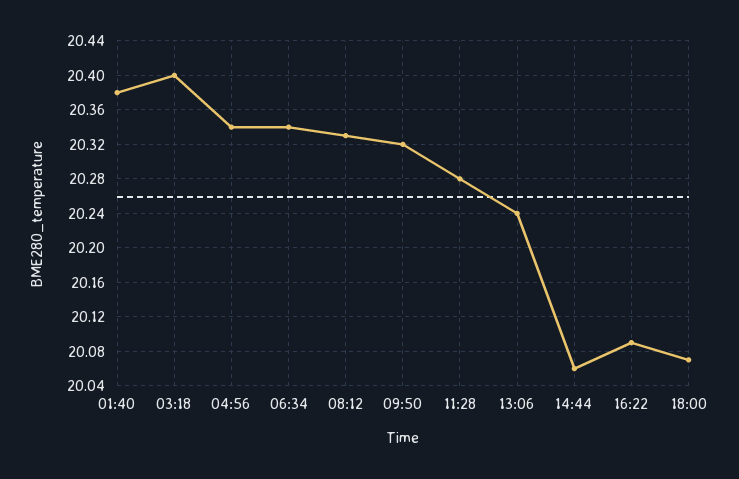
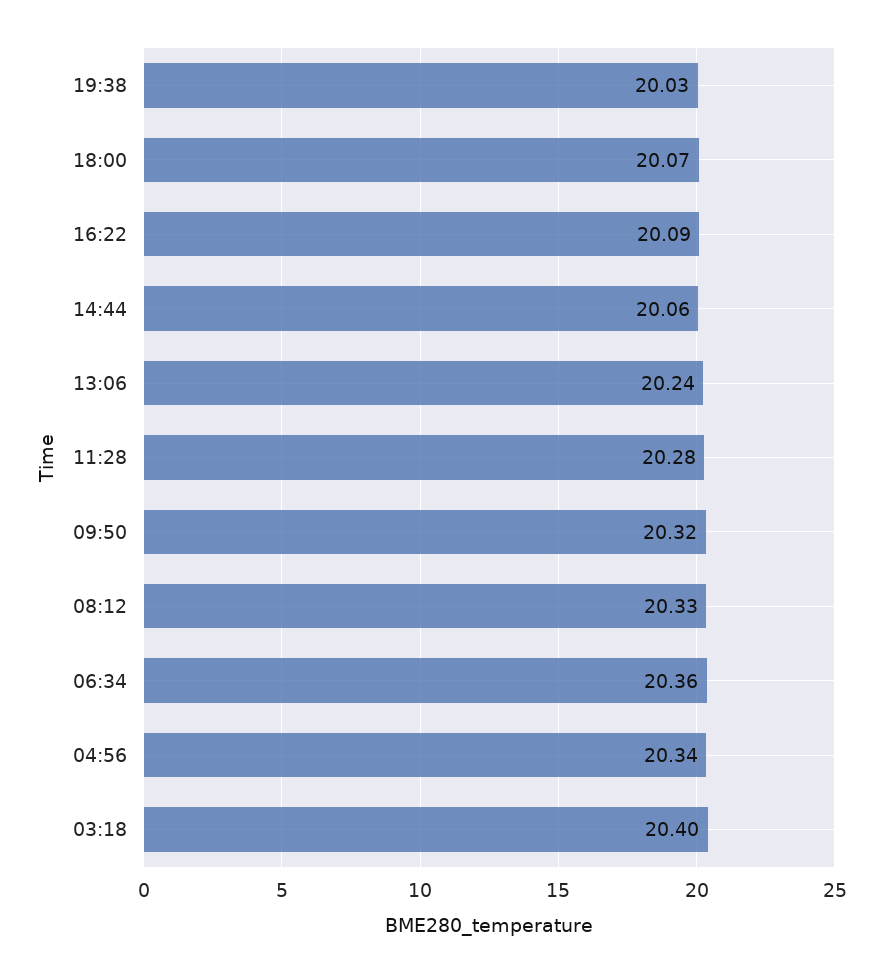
01:40: 20.38 -> none
06:34: 20.34 -> 20.36
19:38: none -> 20.03

